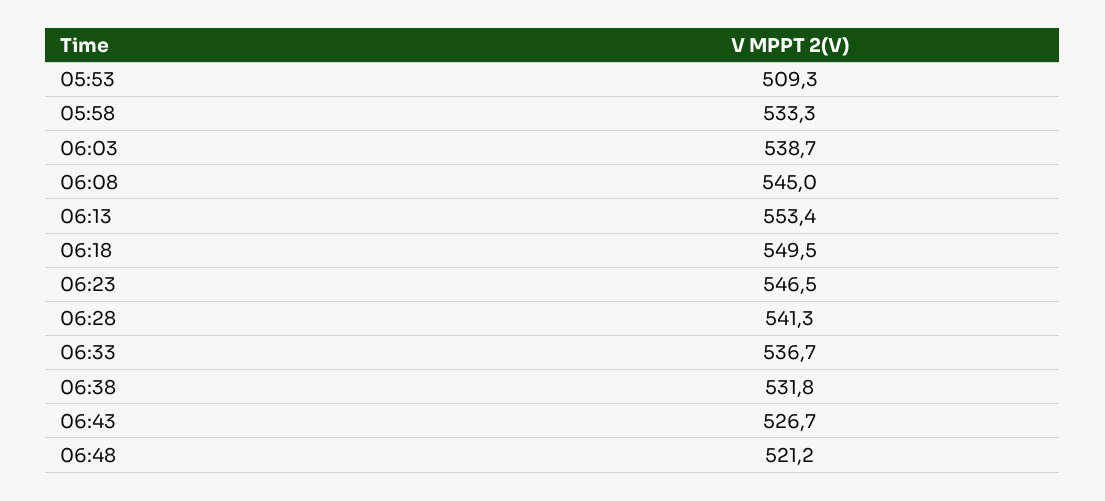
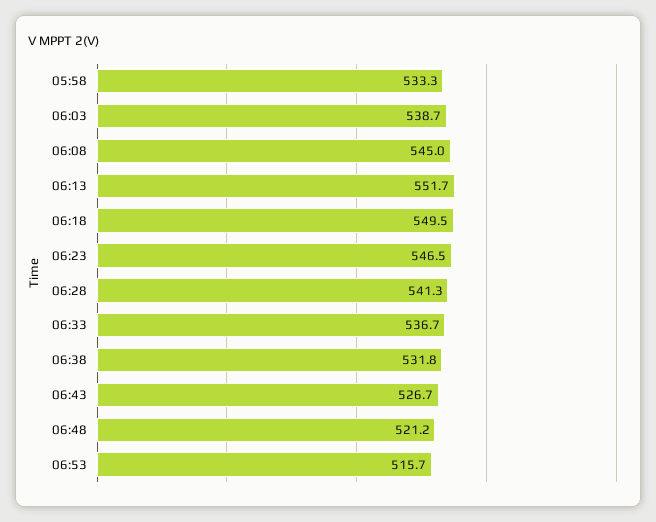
05:53: 509.3 -> none
06:13: 553.4 -> 551.7
06:53: none -> 515.7

